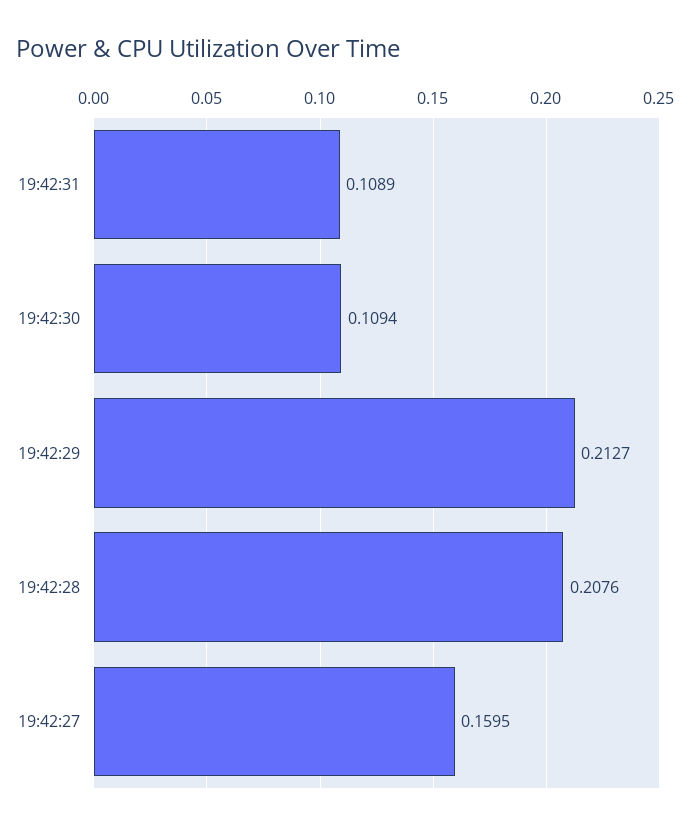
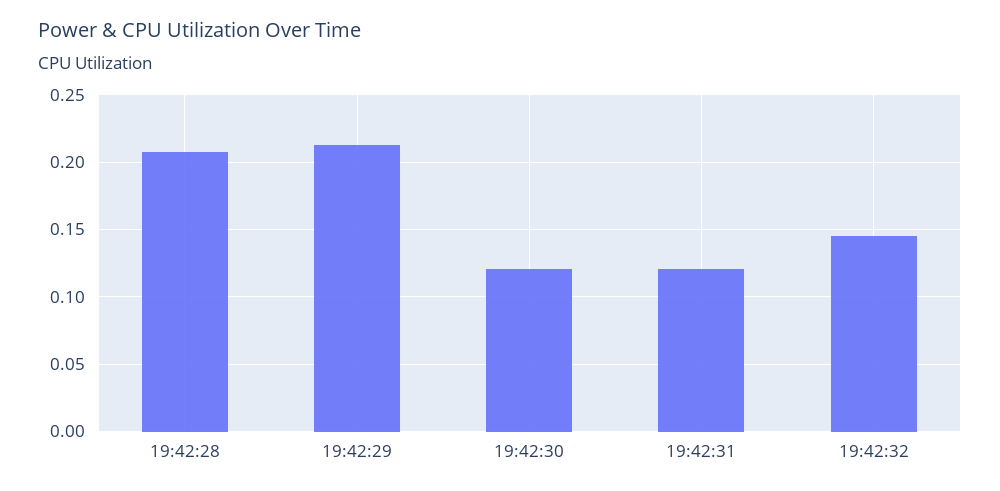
19:42:31: 0.1089 -> 0.12
19:42:30: 0.1094 -> 0.12
19:42:27: 0.1595 -> none
19:42:32: none -> 0.145

